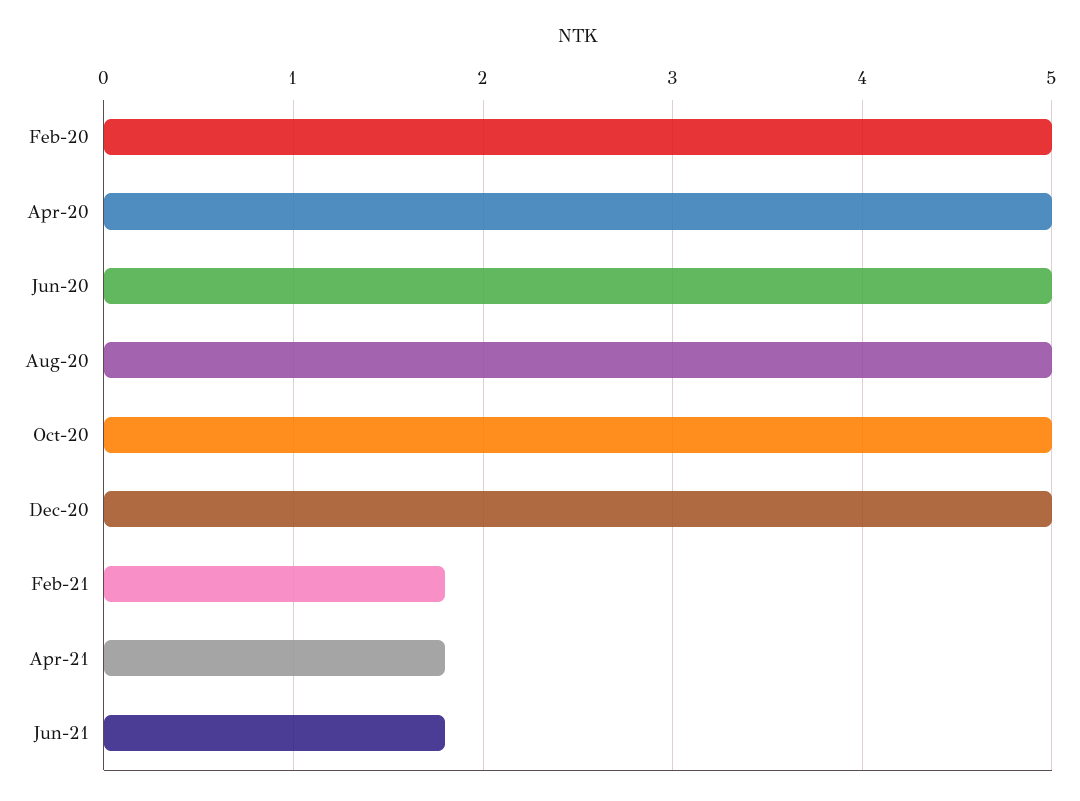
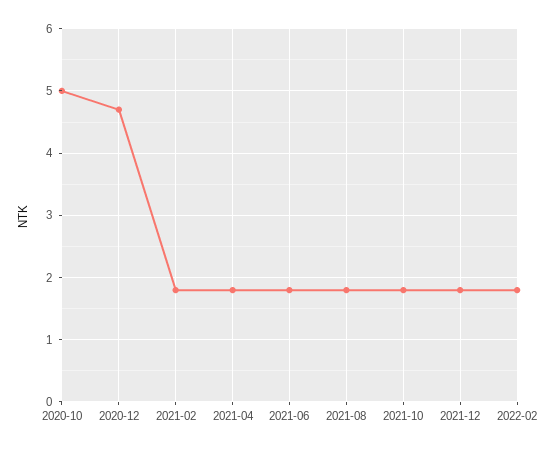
Feb-20: 5 -> none
Apr-20: 5 -> none
Jun-20: 5 -> none
Aug-20: 5 -> none
Dec-20: 5 -> 4.7
2021-08: none -> 1.8
2021-10: none -> 1.8
2021-12: none -> 1.8
2022-02: none -> 1.8

